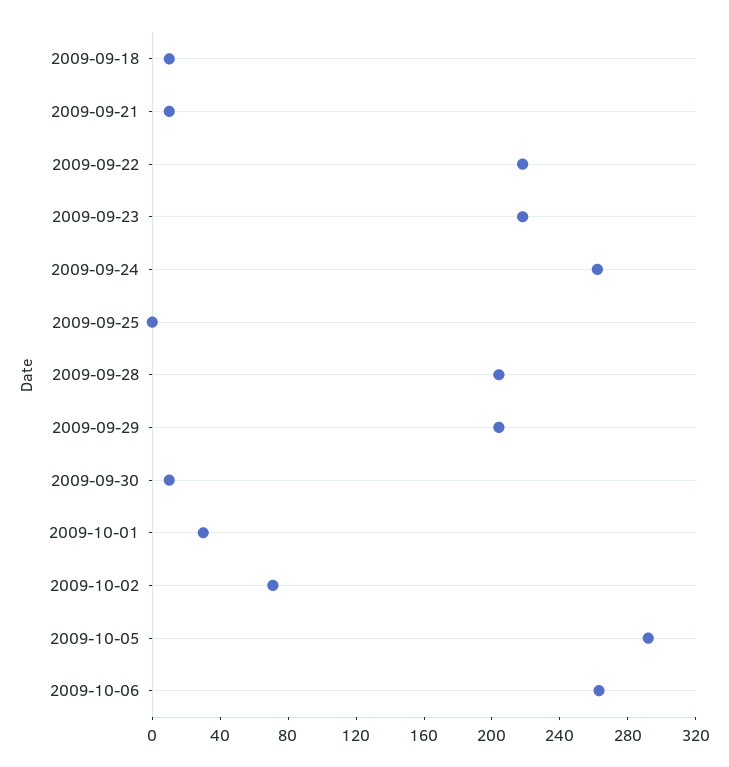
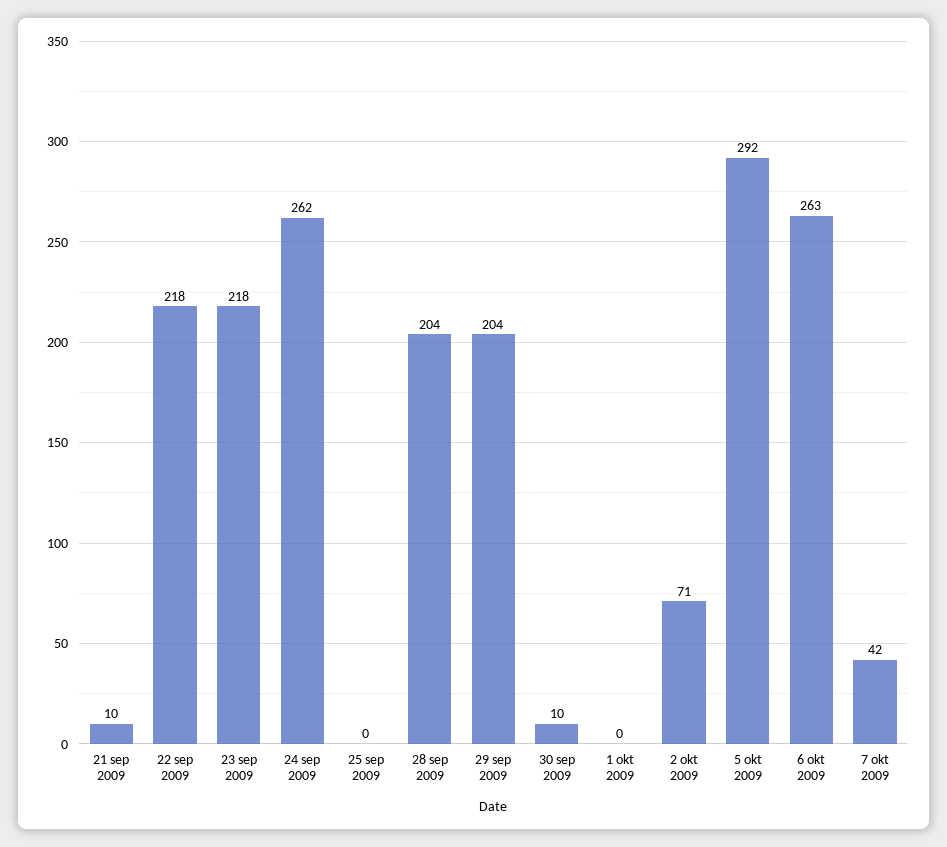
2009-09-18: 10 -> none
2009-10-01: 30 -> 0
7 okt 2009: none -> 42

